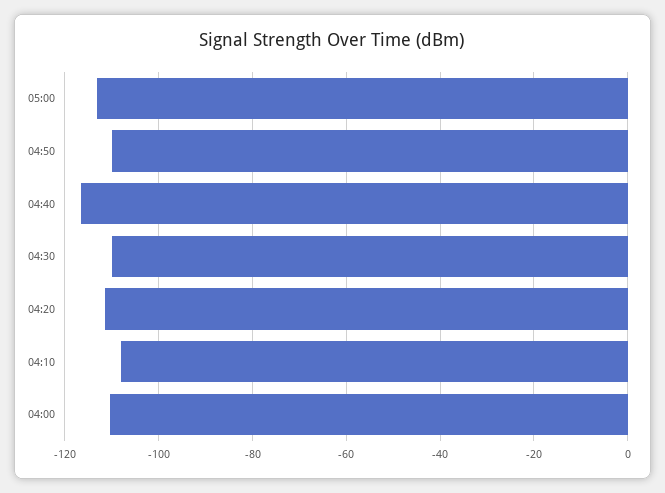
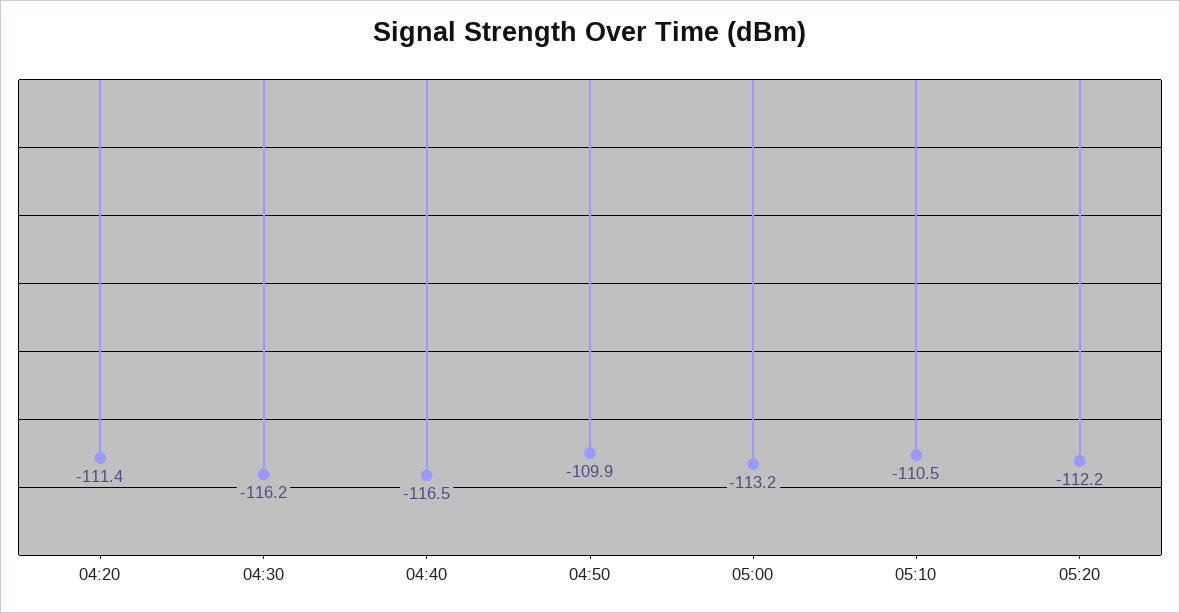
04:30: -110 -> -116.2
04:10: -108 -> none
04:00: -110 -> none
05:10: none -> -110.5
05:20: none -> -112.2

